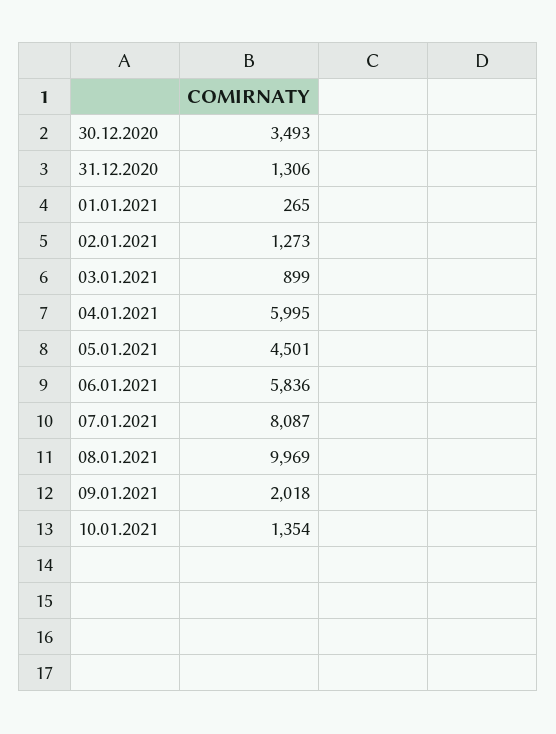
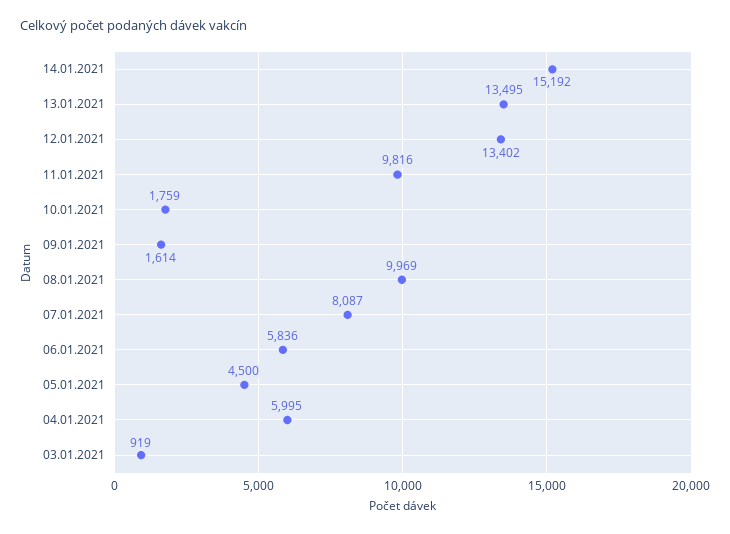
30.12.2020: 3493 -> none
31.12.2020: 1306 -> none
01.01.2021: 265 -> none
02.01.2021: 1273 -> none
03.01.2021: 899 -> 919
05.01.2021: 4501 -> 4500
09.01.2021: 2018 -> 1614
10.01.2021: 1354 -> 1759
14.01.2021: none -> 15192
13.01.2021: none -> 13495
12.01.2021: none -> 13402
11.01.2021: none -> 9816

